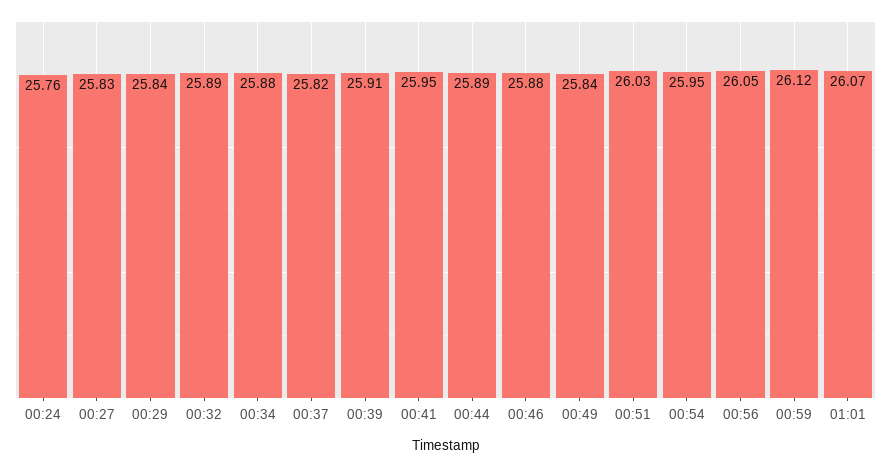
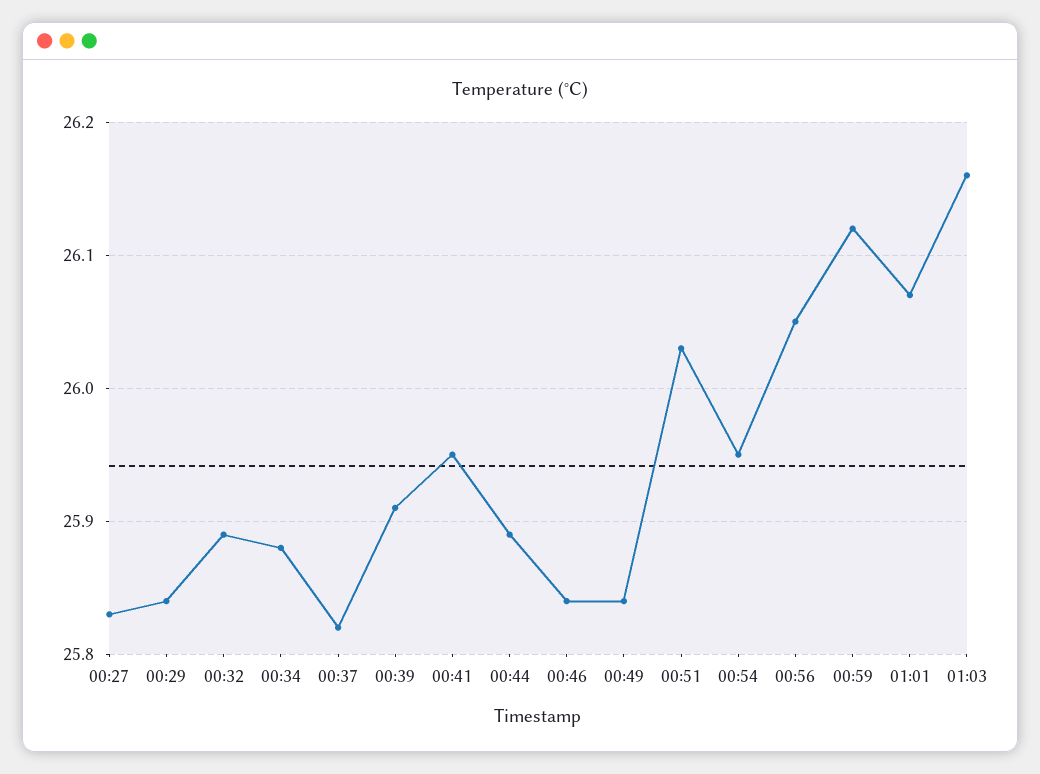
00:24: 25.76 -> none
00:46: 25.88 -> 25.84
01:03: none -> 26.16

